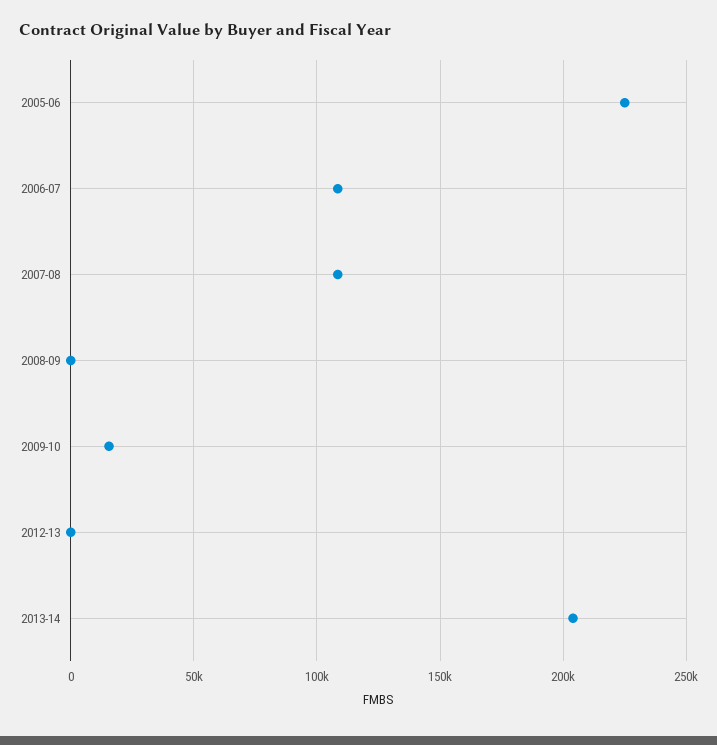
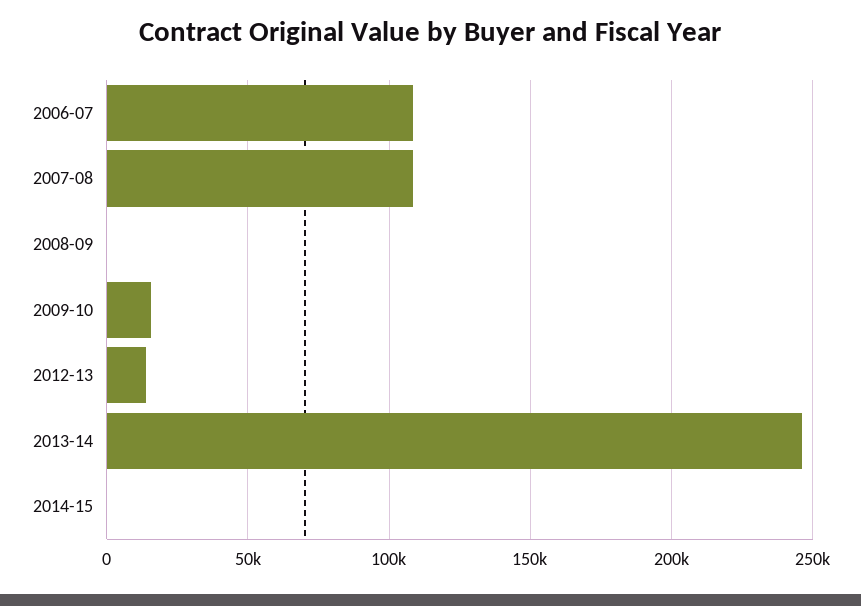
2005-06: 225000 -> none
2012-13: 0 -> 15000
2013-14: 205000 -> 245000
2014-15: none -> 0

